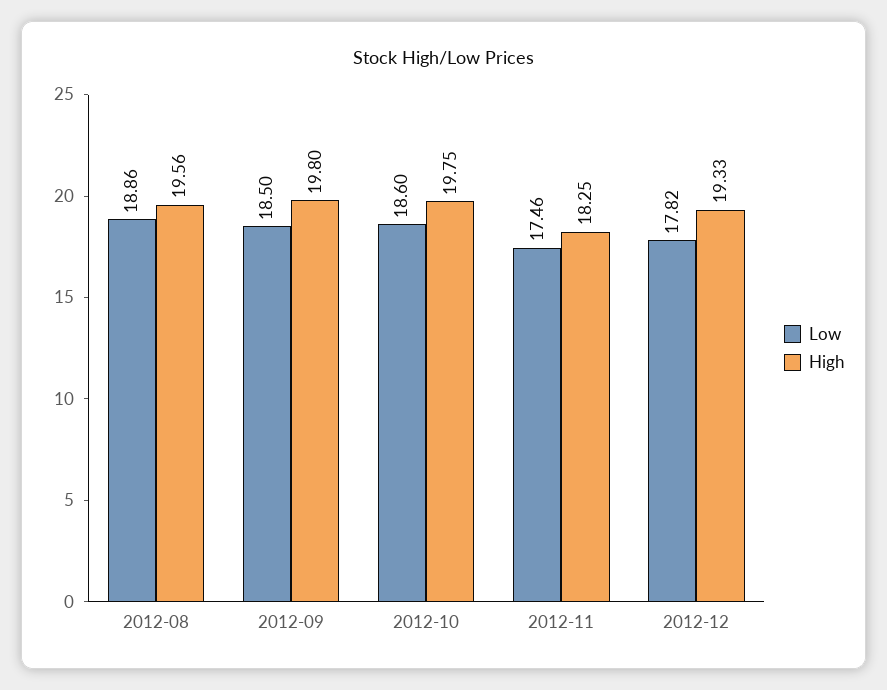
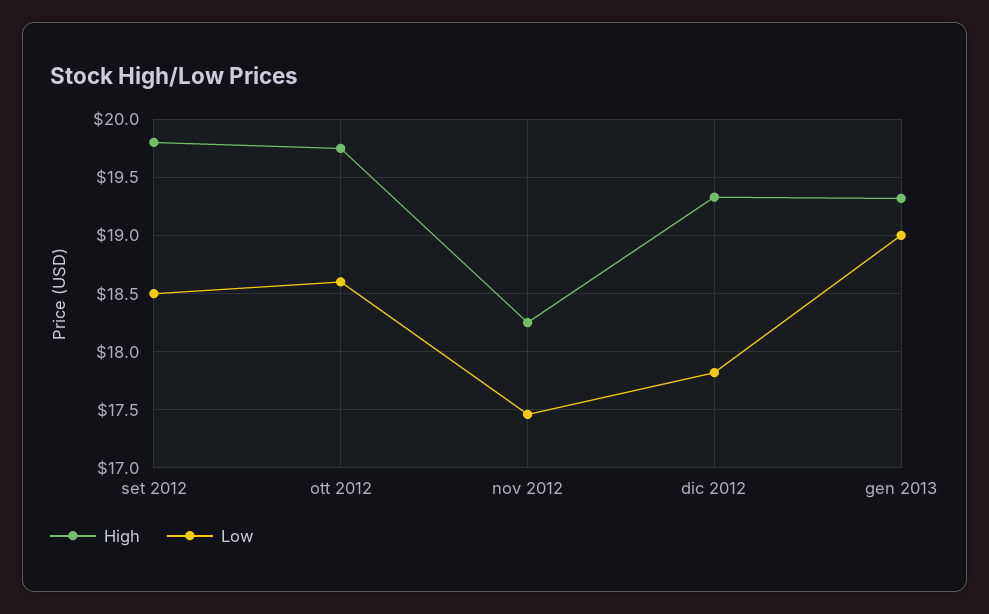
Low, 2012-08: 18.86 -> none
High, 2012-08: 19.56 -> none
High, gen 2013: none -> 19.3
Low, gen 2013: none -> 19

